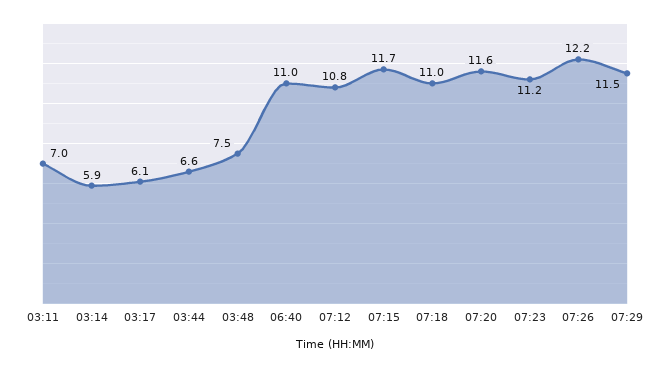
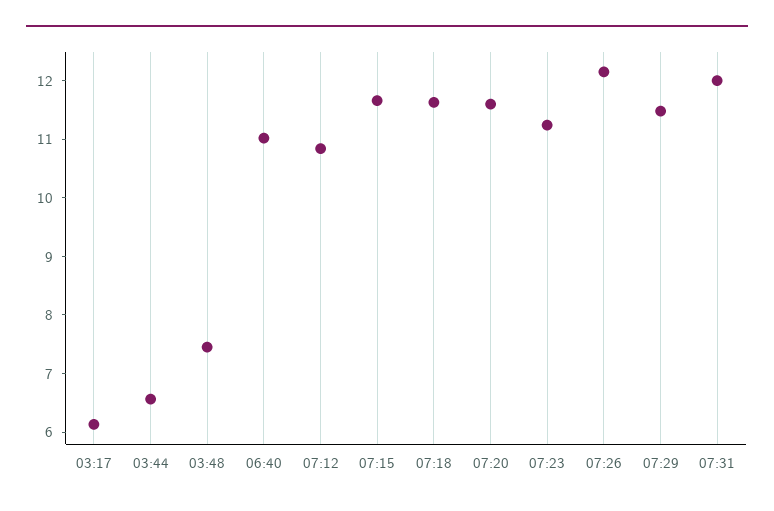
03:11: 7 -> none
03:14: 5.9 -> none
07:18: 11 -> 11.6
07:31: none -> 12

